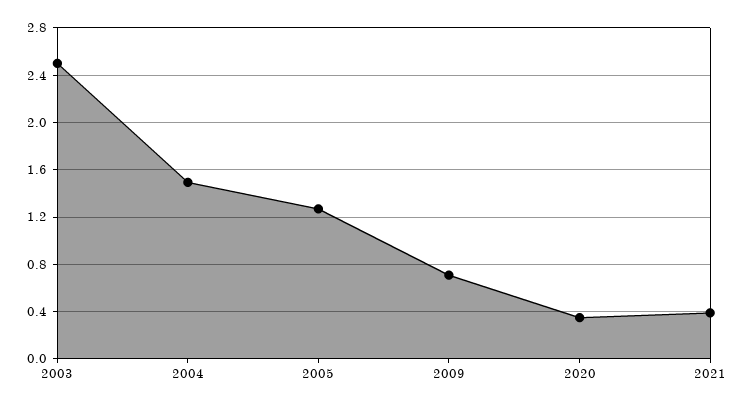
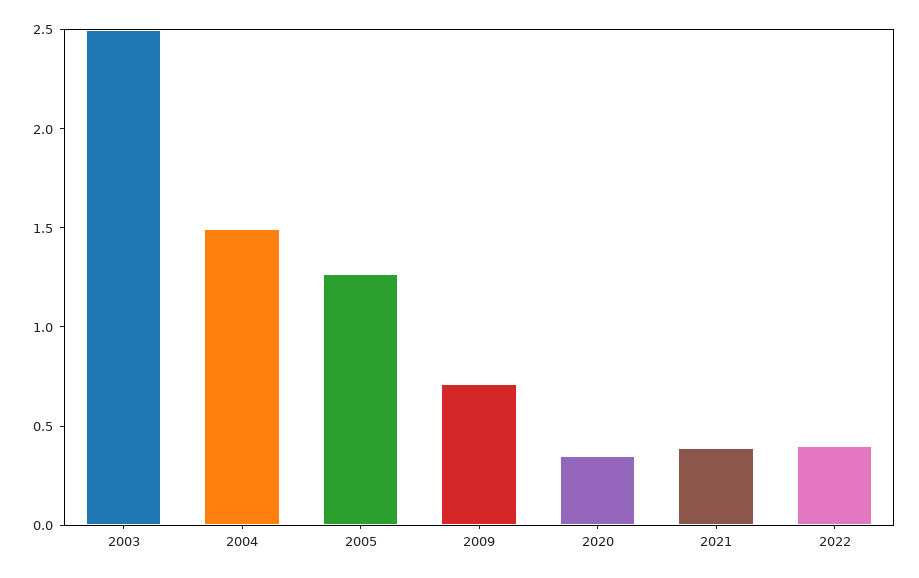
2022: none -> 0.4

